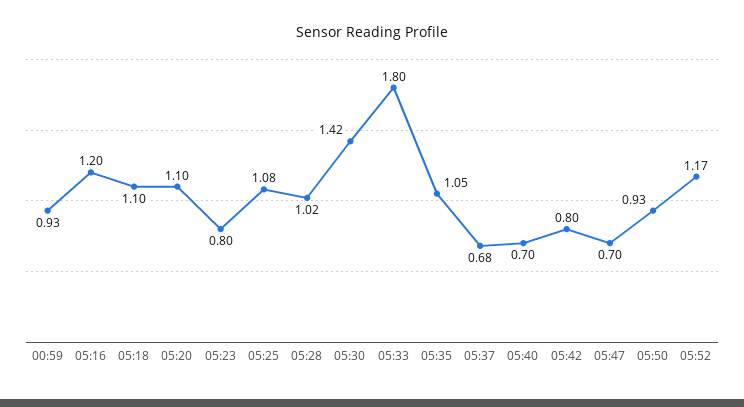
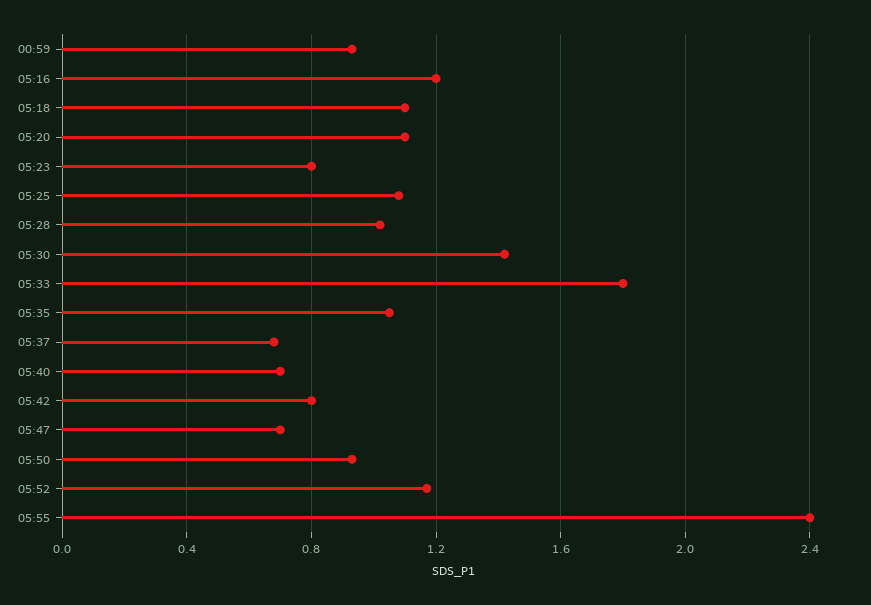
05:55: none -> 2.4

